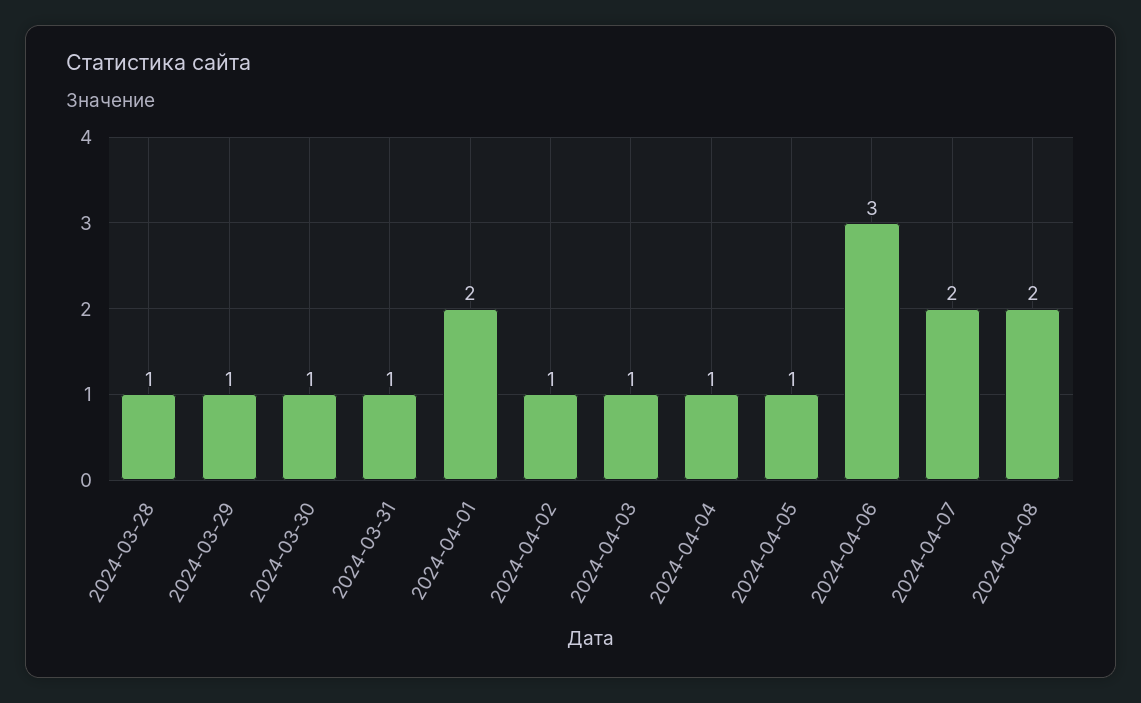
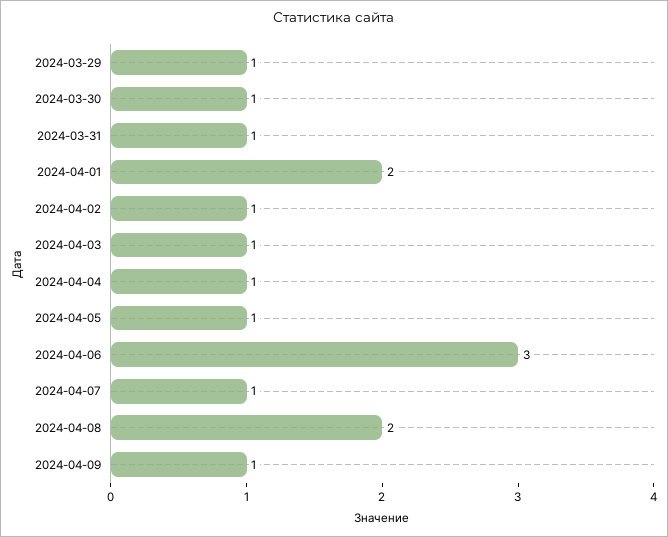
2024-03-28: 1 -> none
2024-04-07: 2 -> 1
2024-04-09: none -> 1

